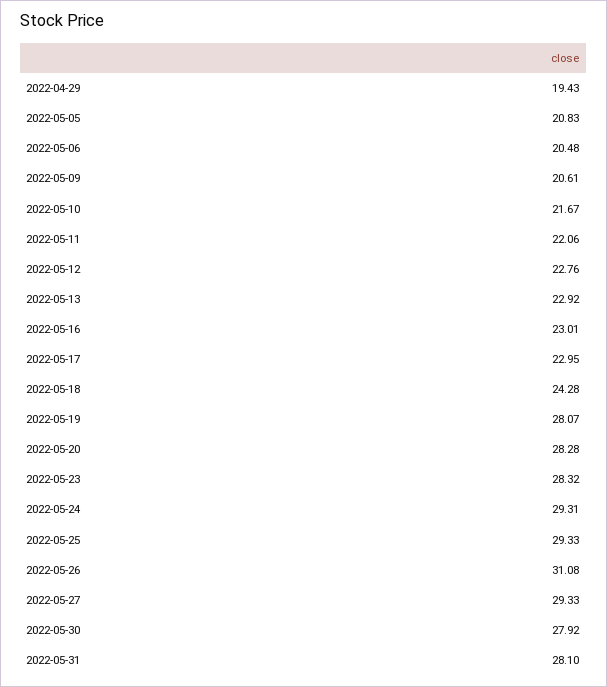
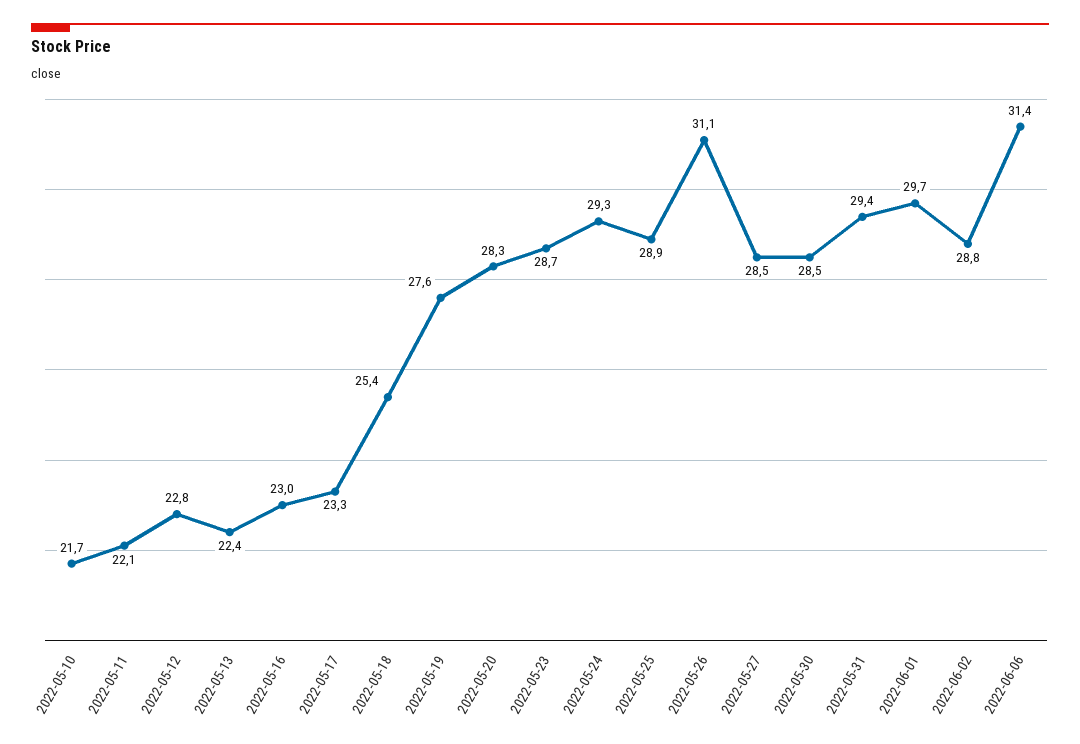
2022-04-29: 19.43 -> none
2022-05-05: 20.83 -> none
2022-05-06: 20.48 -> none
2022-05-09: 20.61 -> none
2022-05-13: 22.92 -> 22.4
2022-05-17: 22.95 -> 23.3
2022-05-18: 24.28 -> 25.4
2022-05-19: 28.07 -> 27.6
2022-05-23: 28.32 -> 28.7
2022-05-25: 29.33 -> 28.9
2022-05-27: 29.33 -> 28.5
2022-05-30: 27.92 -> 28.5
2022-05-31: 28.1 -> 29.4
2022-06-01: none -> 29.7
2022-06-02: none -> 28.8
2022-06-06: none -> 31.4

